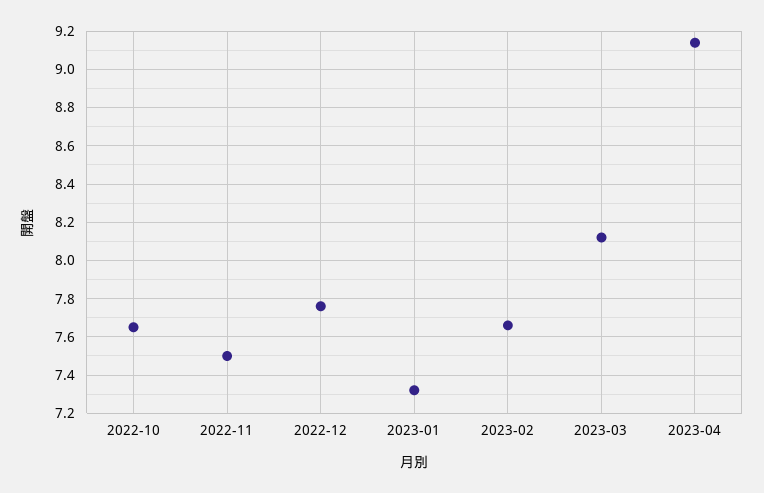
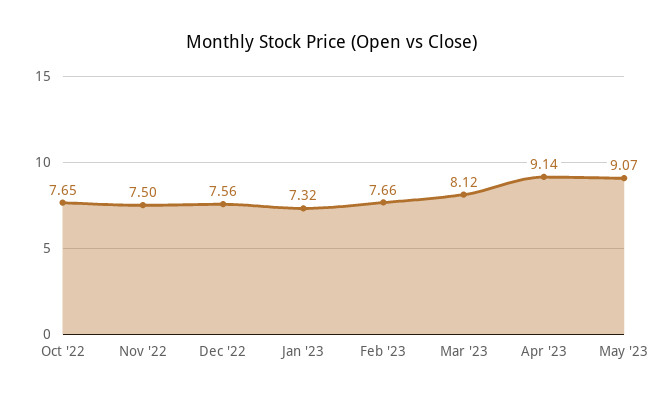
2022-12: 7.75 -> 7.56
May '23: none -> 9.07

